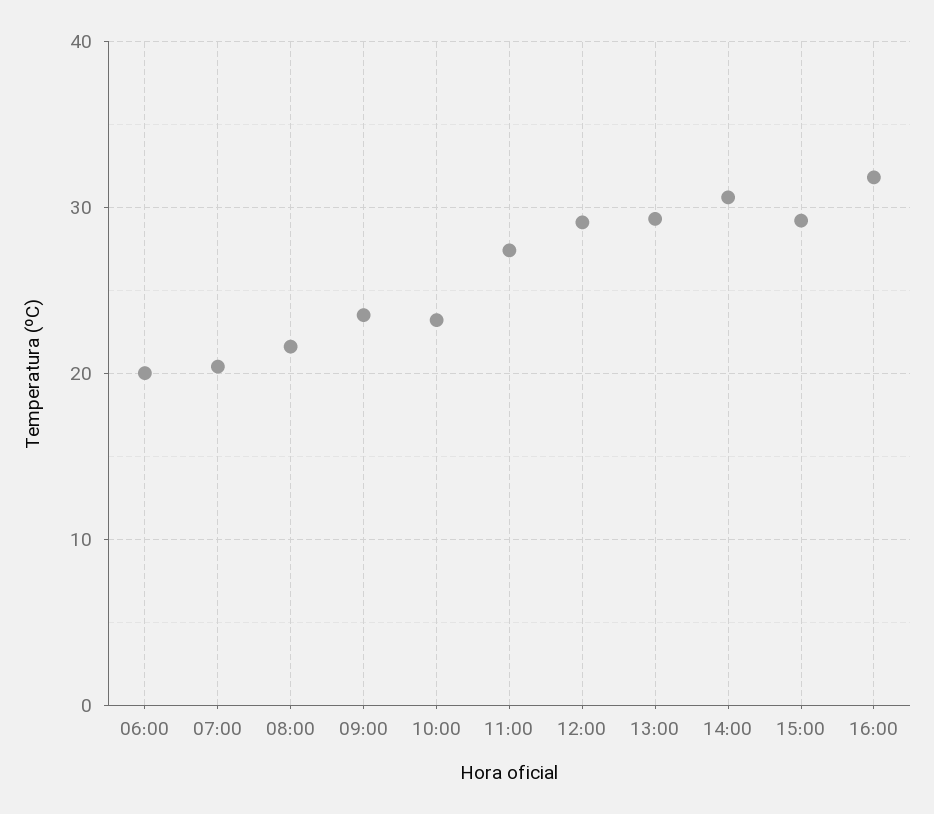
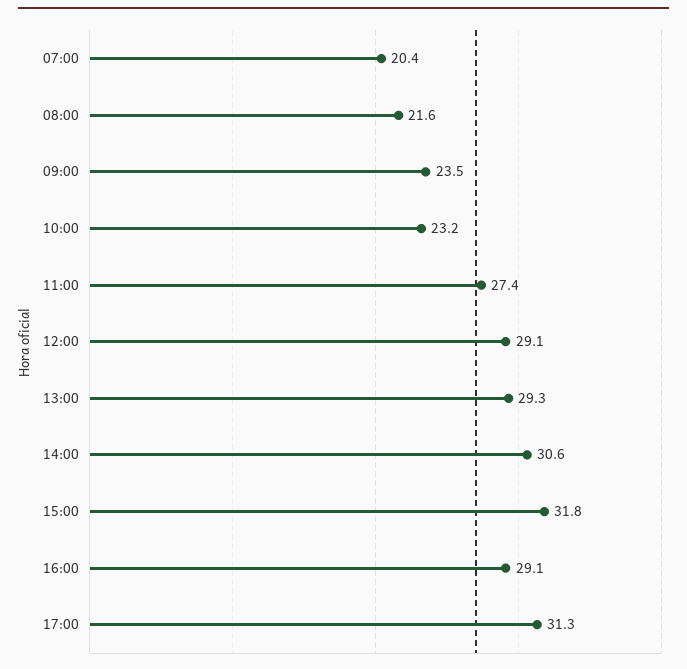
06:00: 20 -> none
15:00: 29 -> 31.8
16:00: 32 -> 29.1
17:00: none -> 31.3

